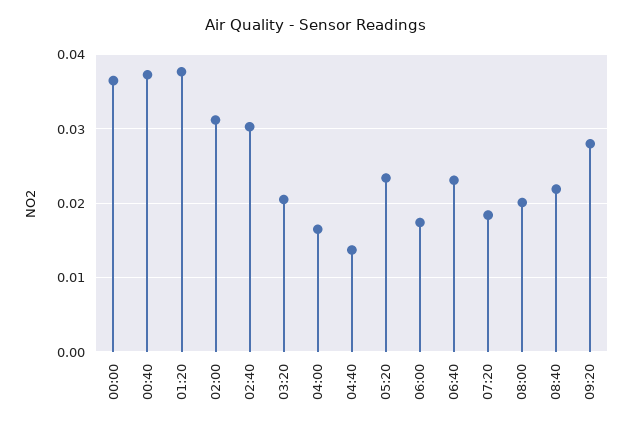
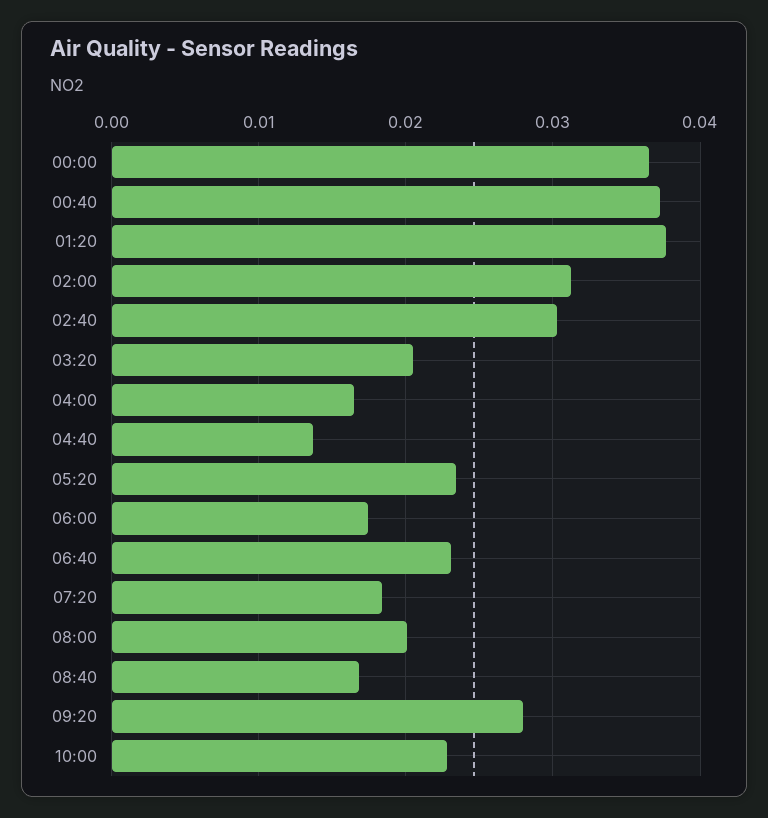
08:40: 0.022 -> 0.017
10:00: none -> 0.023

